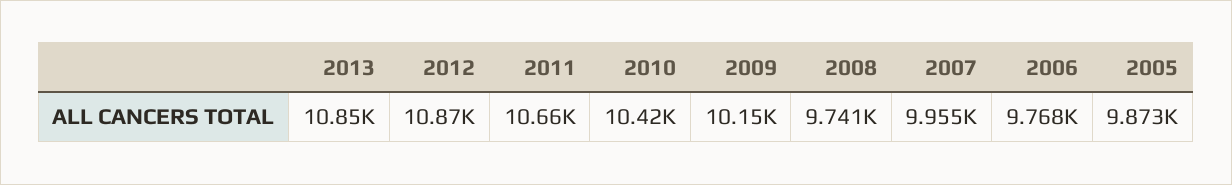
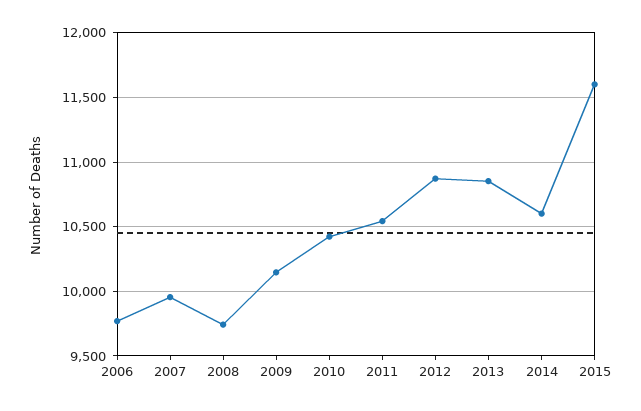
2011: 10660 -> 10550
2005: 9873 -> none
2014: none -> 10600
2015: none -> 11600

